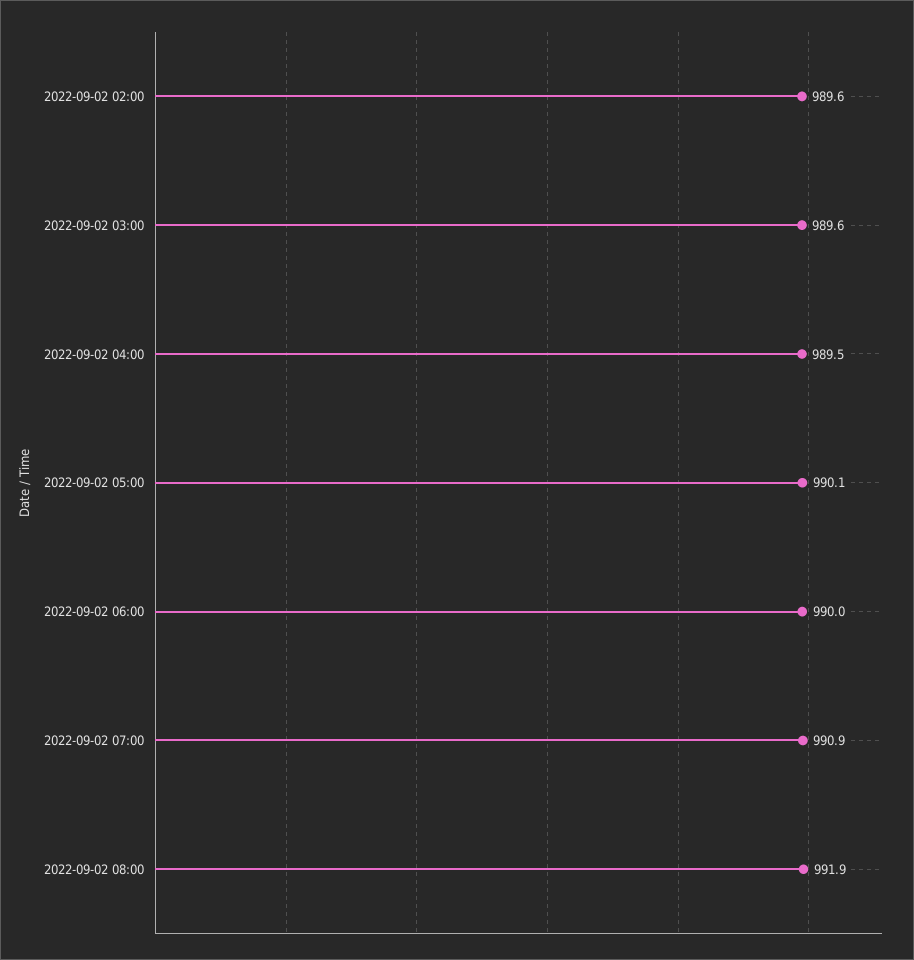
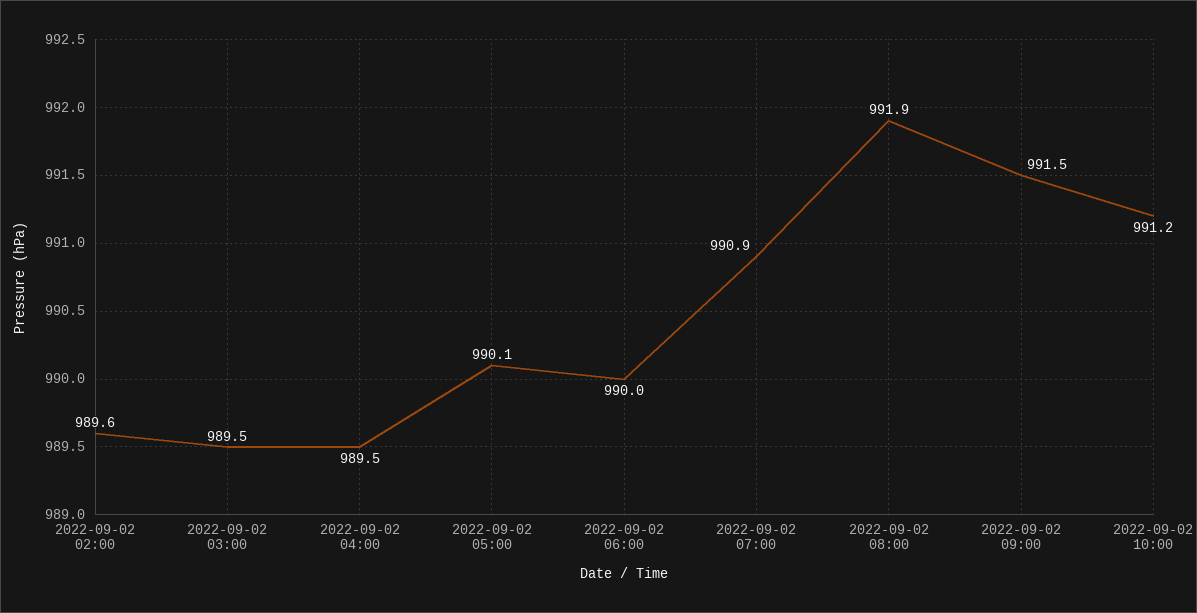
2022-09-02 03:00: 989.6 -> 989.5
2022-09-02 09:00: none -> 991.5
2022-09-02 10:00: none -> 991.2

